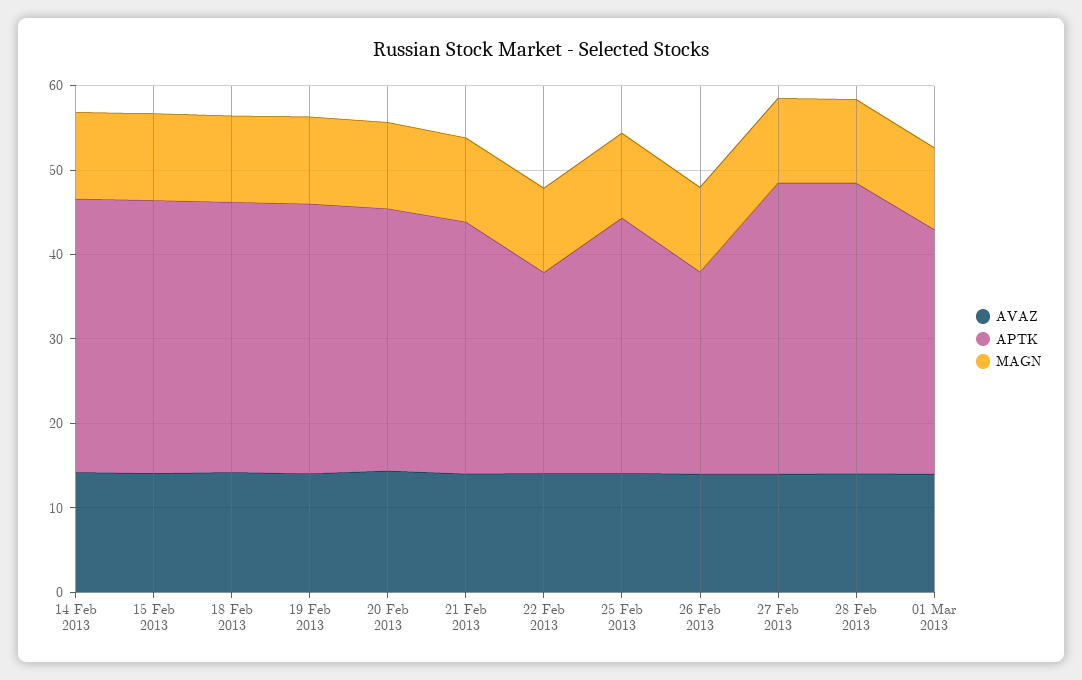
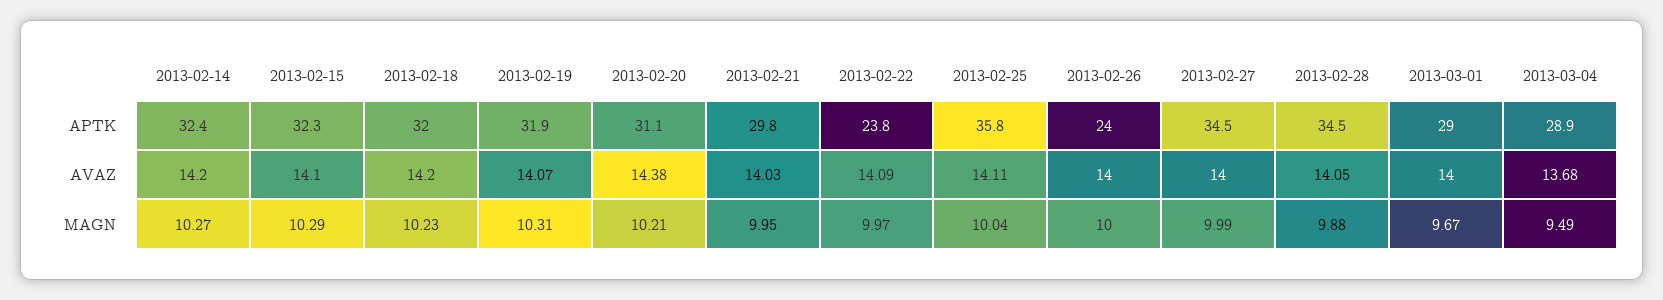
APTK, 25 Feb 2013: 30 -> 35.8
APTK, 2013-03-04: none -> 28.9
AVAZ, 2013-03-04: none -> 13.68
MAGN, 2013-03-04: none -> 9.49

